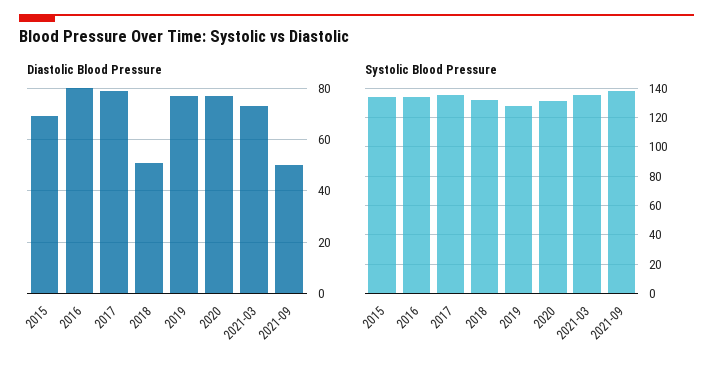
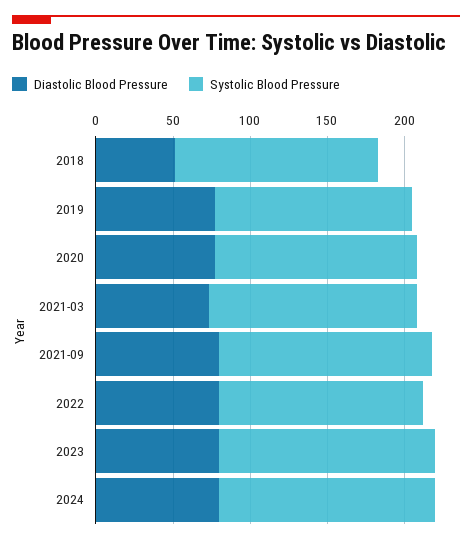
Diastolic Blood Pressure, 2015: 70 -> none
Diastolic Blood Pressure, 2016: 80 -> none
Diastolic Blood Pressure, 2017: 80 -> none
Diastolic Blood Pressure, 2021-09: 50 -> 80
Systolic Blood Pressure, 2015: 135 -> none
Systolic Blood Pressure, 2016: 135 -> none
Systolic Blood Pressure, 2017: 135 -> none
Diastolic Blood Pressure, 2022: none -> 80
Systolic Blood Pressure, 2022: none -> 130
Diastolic Blood Pressure, 2023: none -> 80
Systolic Blood Pressure, 2023: none -> 140
Diastolic Blood Pressure, 2024: none -> 80
Systolic Blood Pressure, 2024: none -> 140

